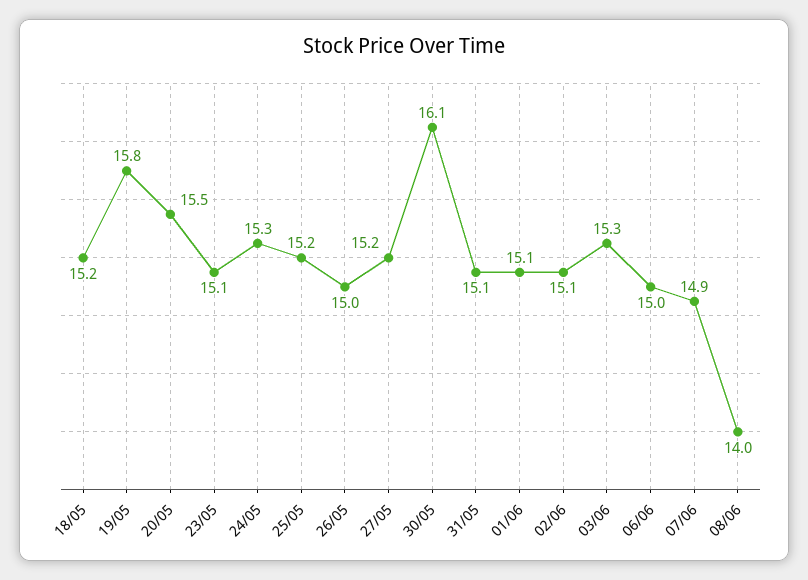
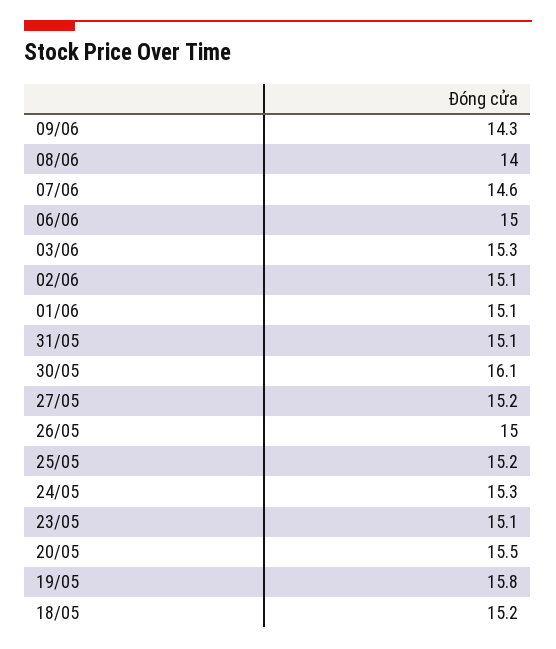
07/06: 14.9 -> 14.6
09/06: none -> 14.3

